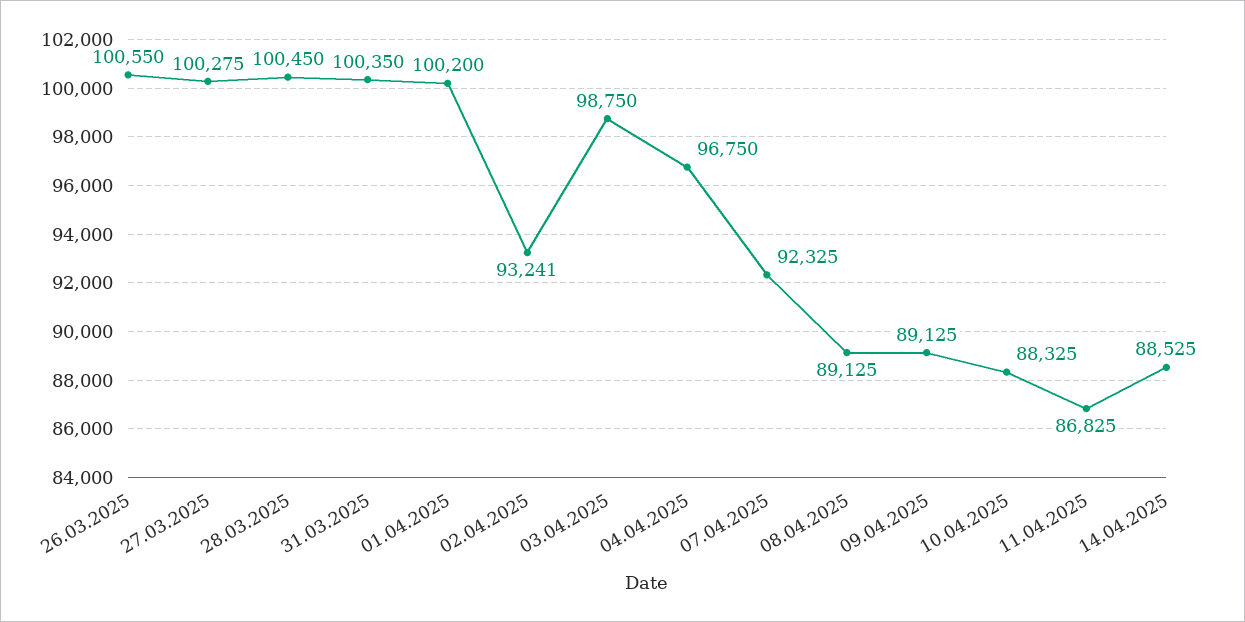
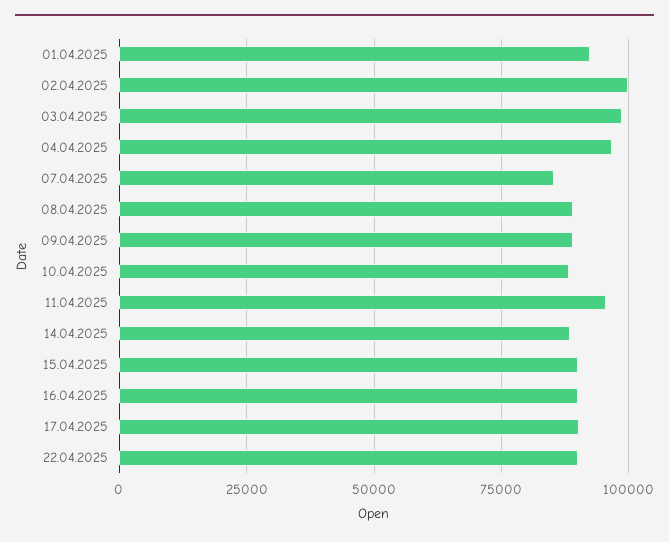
26.03.2025: 100550 -> none
27.03.2025: 100275 -> none
28.03.2025: 100450 -> none
31.03.2025: 100350 -> none
01.04.2025: 100200 -> 92500
02.04.2025: 93241 -> 100000
07.04.2025: 92325 -> 85000
11.04.2025: 86825 -> 95000
15.04.2025: none -> 90000
16.04.2025: none -> 90000
17.04.2025: none -> 90000
22.04.2025: none -> 90000

